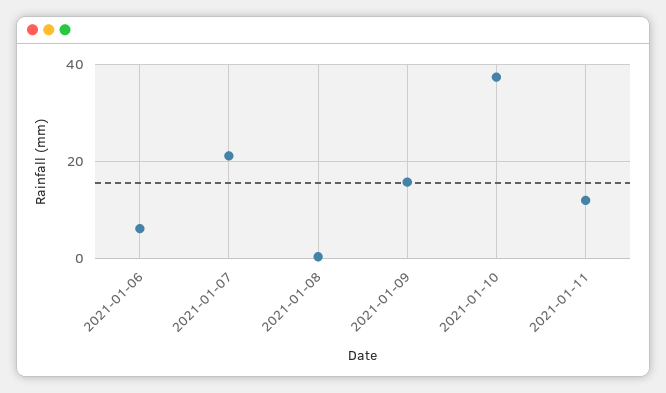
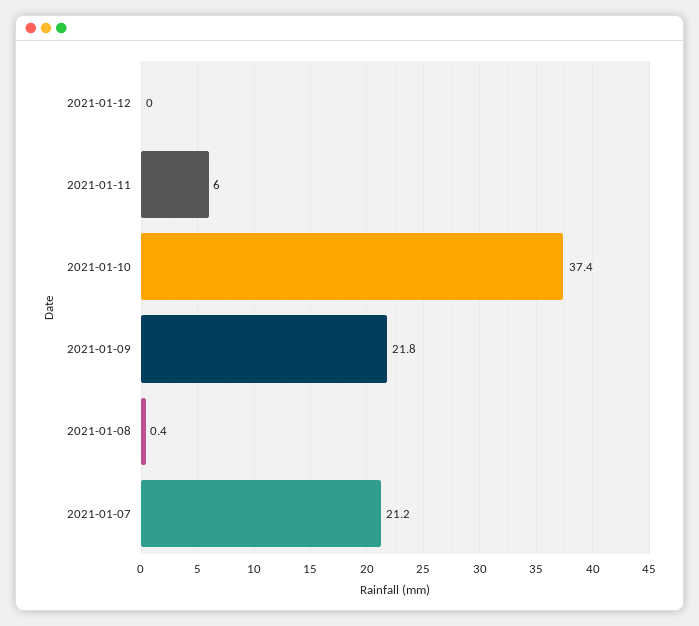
2021-01-06: 6 -> none
2021-01-09: 16 -> 21.8
2021-01-11: 12 -> 6
2021-01-12: none -> 0

